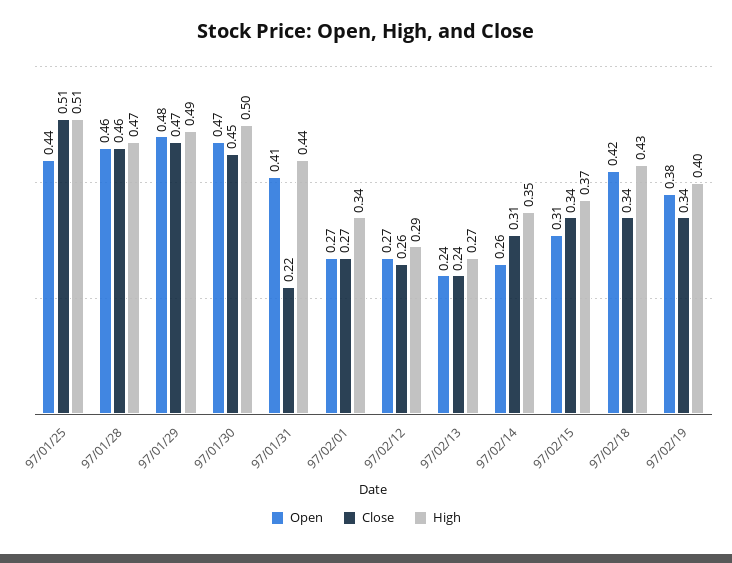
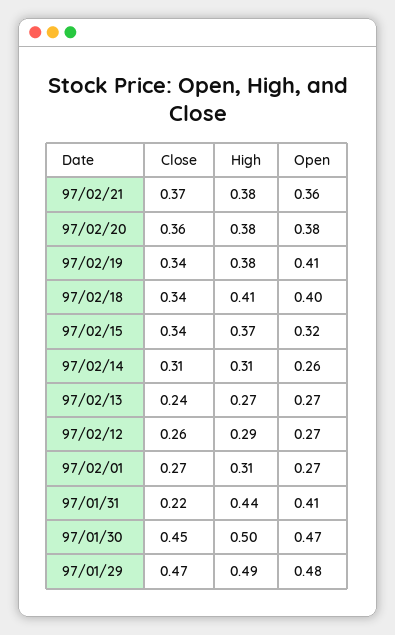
Open, 97/01/25: 0.44 -> none
Close, 97/01/25: 0.51 -> none
High, 97/01/25: 0.51 -> none
Open, 97/01/28: 0.46 -> none
Close, 97/01/28: 0.46 -> none
High, 97/01/28: 0.47 -> none
High, 97/02/01: 0.34 -> 0.31
Open, 97/02/13: 0.24 -> 0.27
High, 97/02/14: 0.35 -> 0.31
Open, 97/02/15: 0.31 -> 0.32
Open, 97/02/18: 0.42 -> 0.4
High, 97/02/18: 0.43 -> 0.41
Open, 97/02/19: 0.38 -> 0.41
High, 97/02/19: 0.4 -> 0.38
Close, 97/02/21: none -> 0.37
High, 97/02/21: none -> 0.38
Open, 97/02/21: none -> 0.36
Close, 97/02/20: none -> 0.36
High, 97/02/20: none -> 0.38
Open, 97/02/20: none -> 0.38

